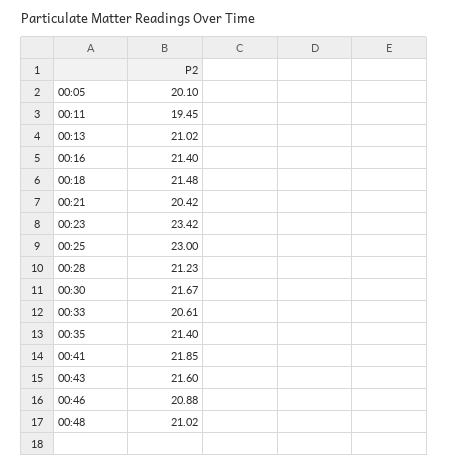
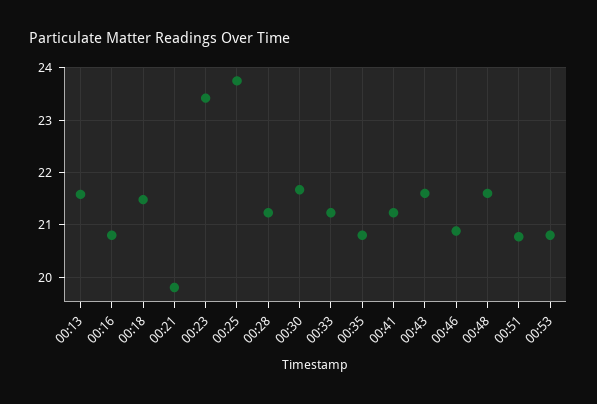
00:05: 20.1 -> none
00:11: 19.45 -> none
00:13: 21.02 -> 21.6
00:16: 21.4 -> 20.8
00:21: 20.42 -> 19.8
00:25: 23 -> 23.8
00:33: 20.61 -> 21.2
00:35: 21.4 -> 20.8
00:41: 21.85 -> 21.2
00:48: 21.02 -> 21.6
00:51: none -> 20.8
00:53: none -> 20.8

